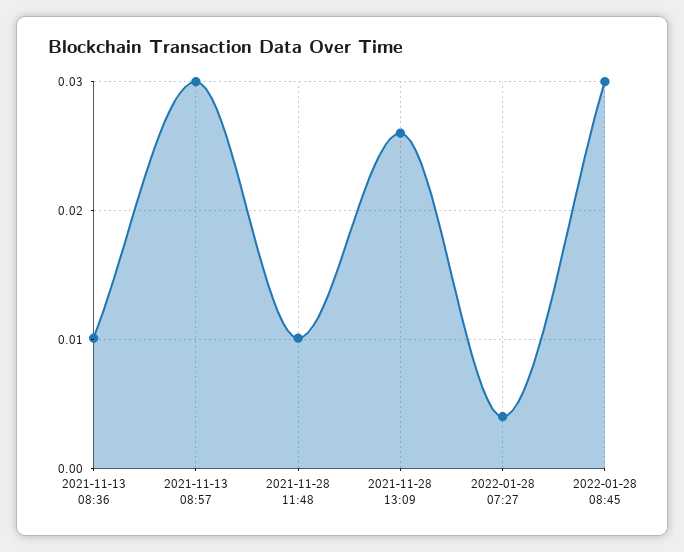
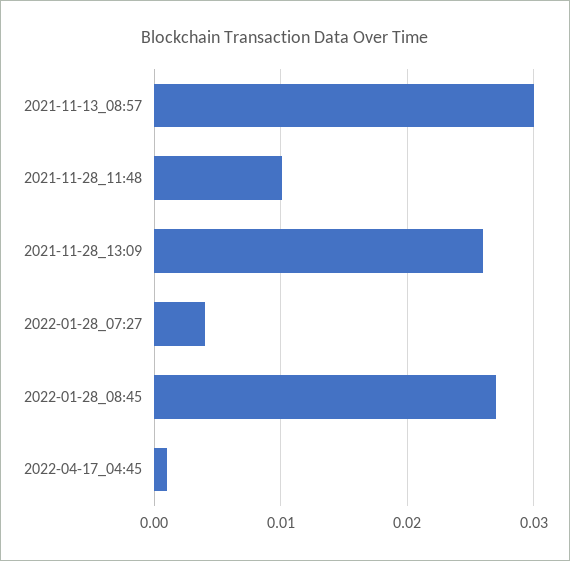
2021-11-13 08:36: 0.01 -> none
2022-01-28 08:45: 0.03 -> 0.027
2022-04-17_04:45: none -> 0.001

